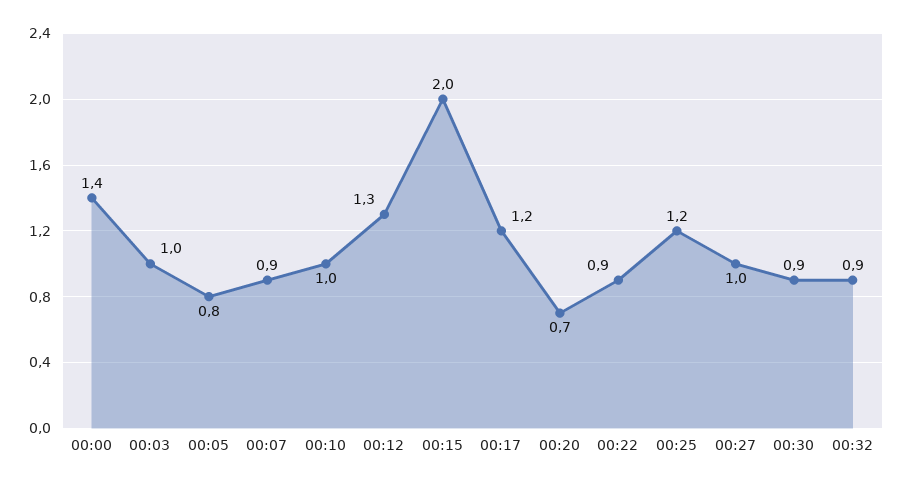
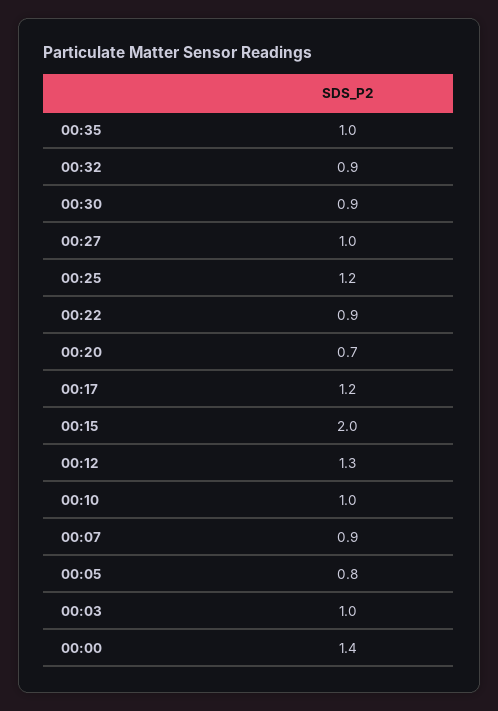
00:35: none -> 1

